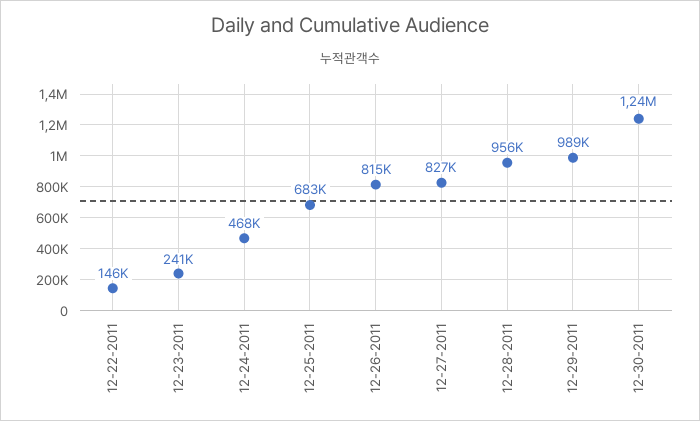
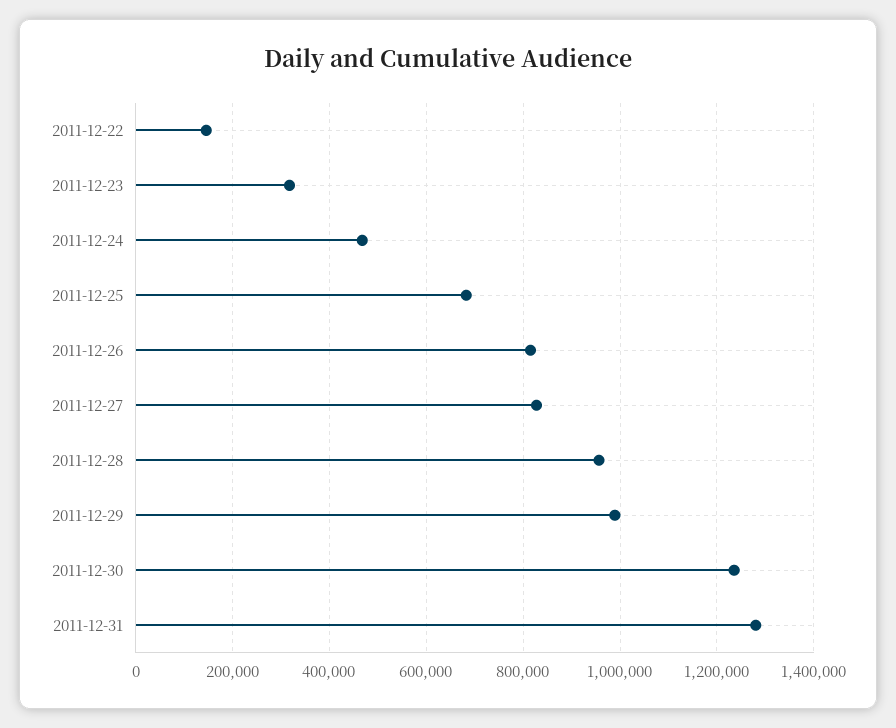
12-23-2011: 241000 -> 320000
2011-12-31: none -> 1280000

